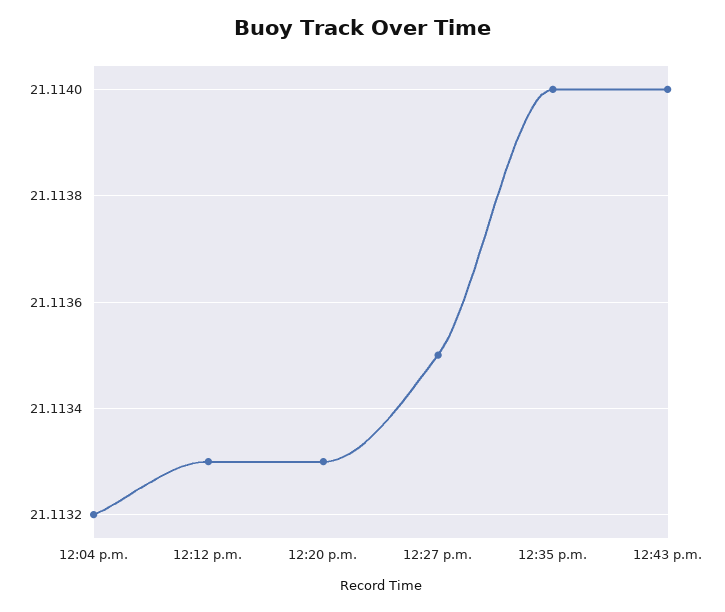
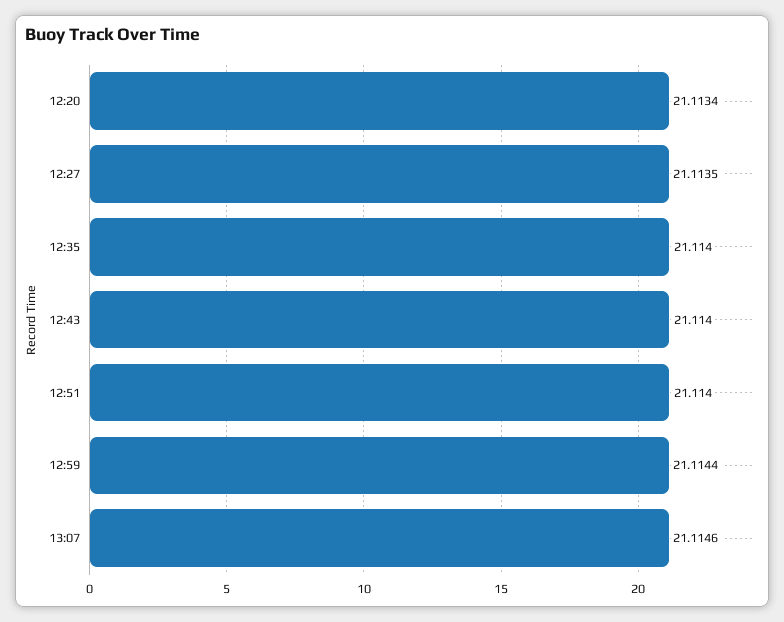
12:04 p.m.: 21.1132 -> none
12:12 p.m.: 21.1133 -> none
12:20 p.m.: 21.1133 -> 21.1134
12:51: none -> 21.114
12:59: none -> 21.1144
13:07: none -> 21.1146

